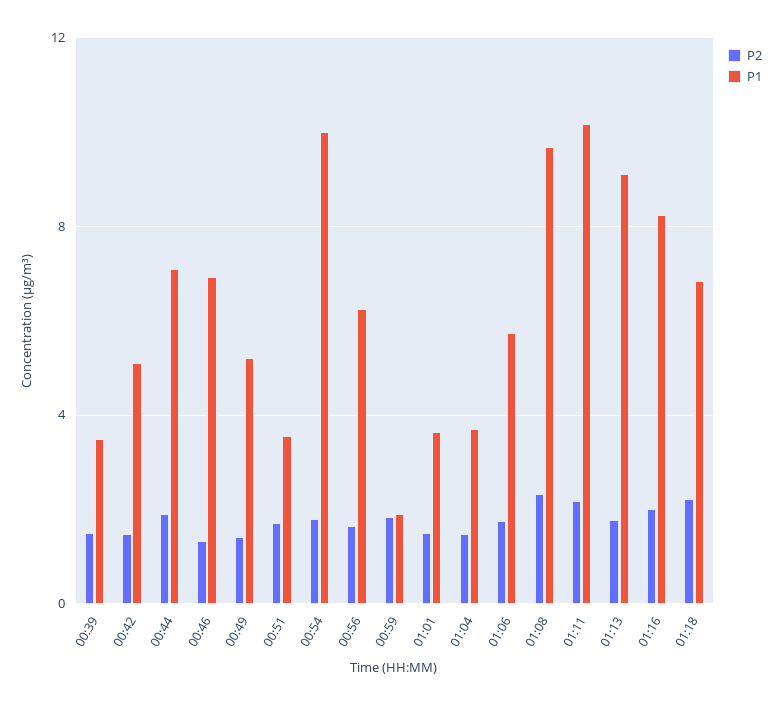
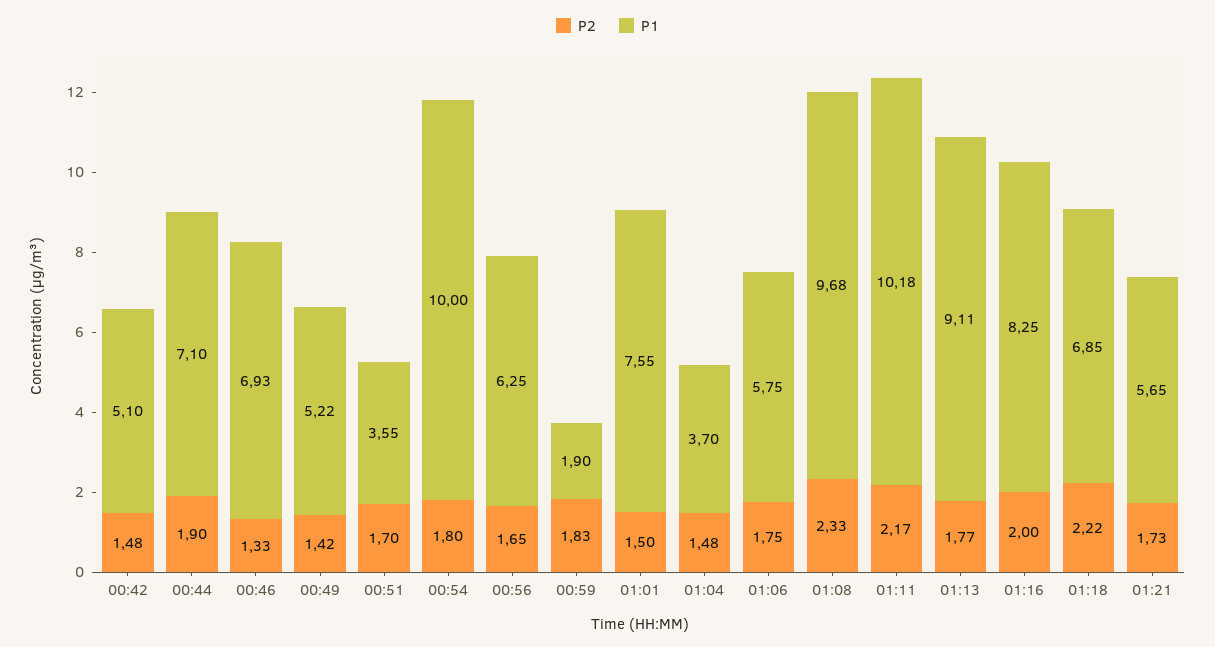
P2, 00:39: 1.5 -> none
P1, 00:39: 3.5 -> none
P1, 01:01: 3.5 -> 7.55
P2, 01:21: none -> 1.73
P1, 01:21: none -> 5.65

